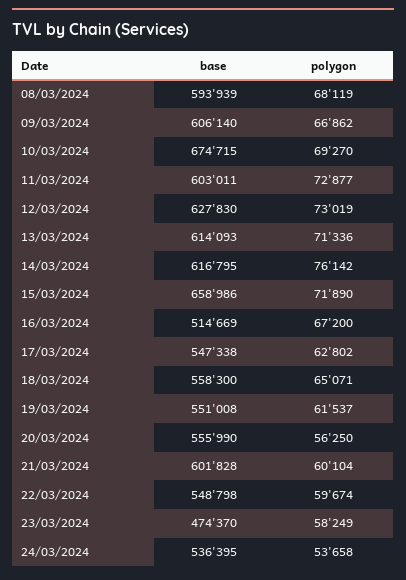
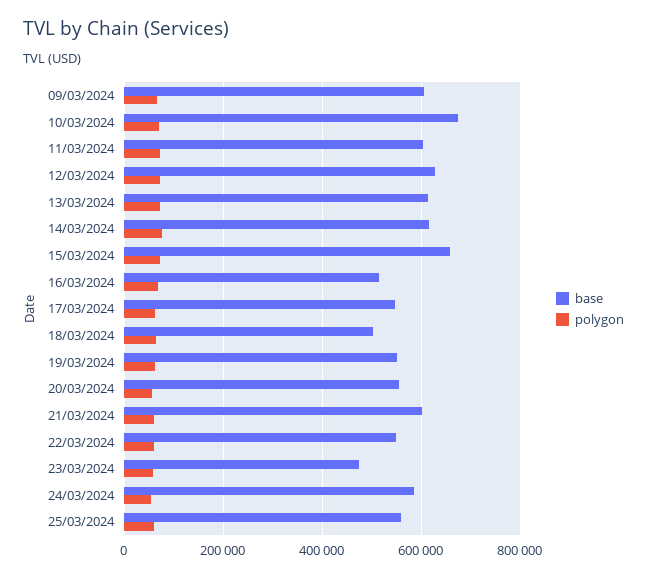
base, 08/03/2024: 593939 -> none
polygon, 08/03/2024: 68119 -> none
base, 18/03/2024: 558300 -> 500000
base, 24/03/2024: 536395 -> 580000
base, 25/03/2024: none -> 560000
polygon, 25/03/2024: none -> 60000

